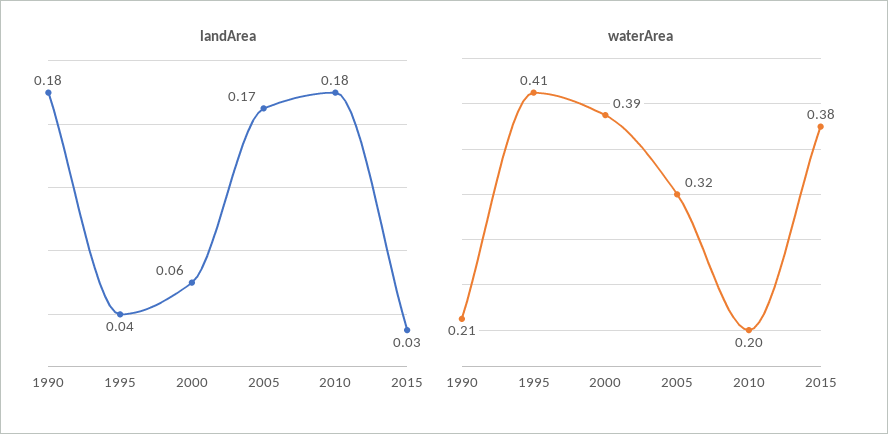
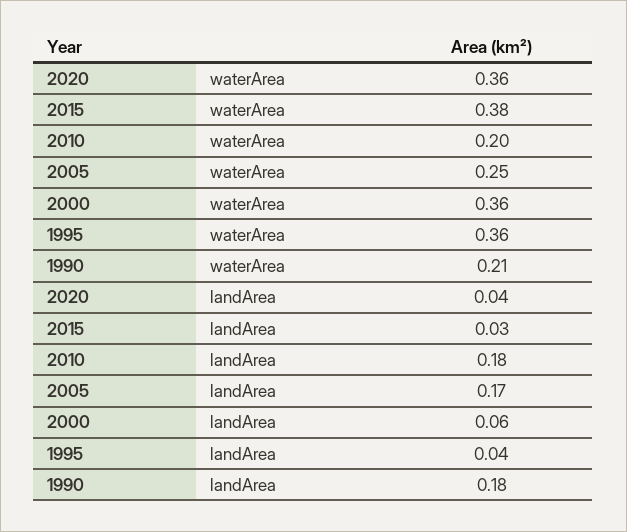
waterArea, 1995: 0.41 -> 0.36
waterArea, 2000: 0.39 -> 0.36
waterArea, 2005: 0.32 -> 0.25
waterArea, 2020: none -> 0.36
landArea, 2020: none -> 0.04

